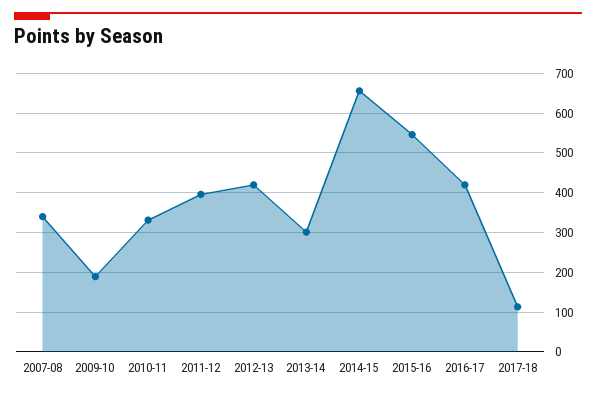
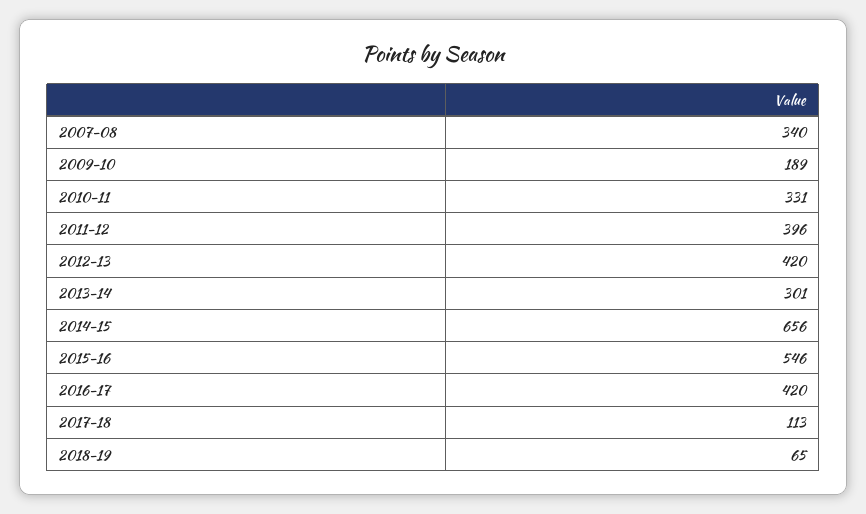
2018-19: none -> 65

